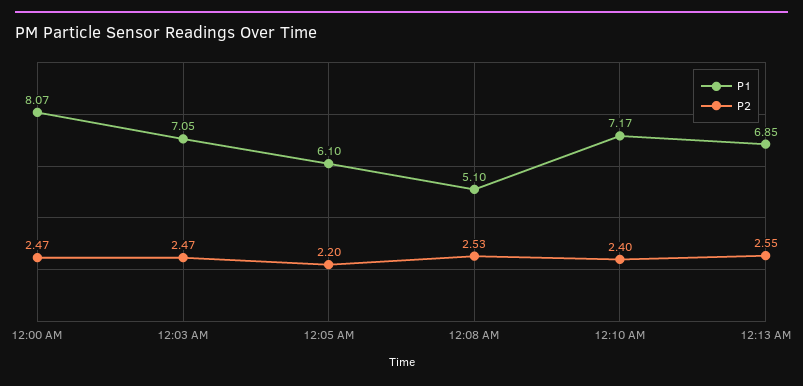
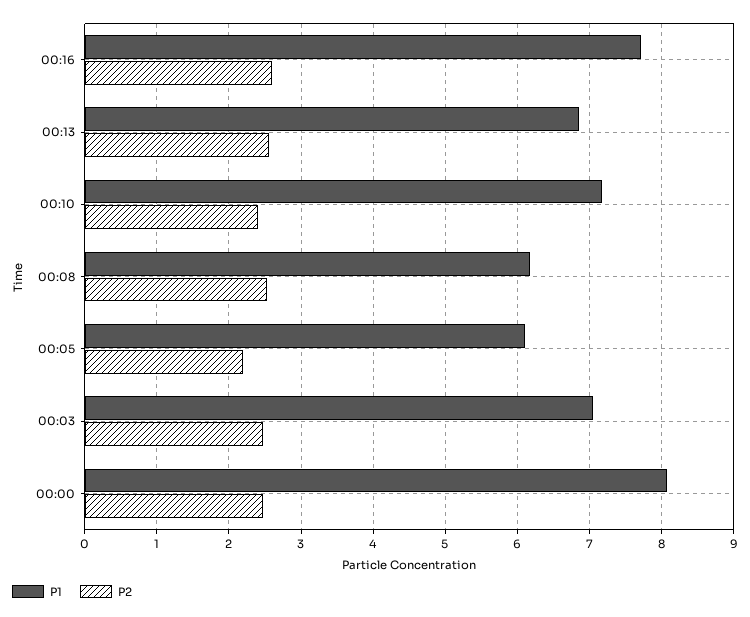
P1, 12:08 AM: 5.1 -> 6.2
P1, 00:16: none -> 7.7
P2, 00:16: none -> 2.6

